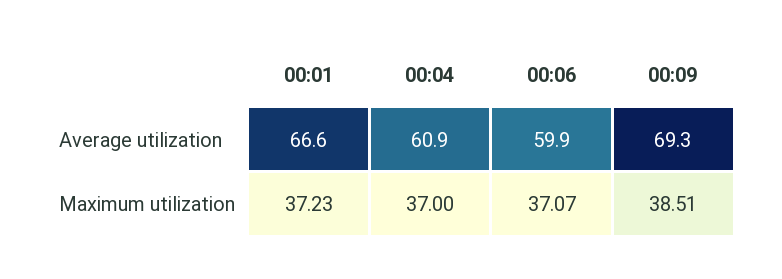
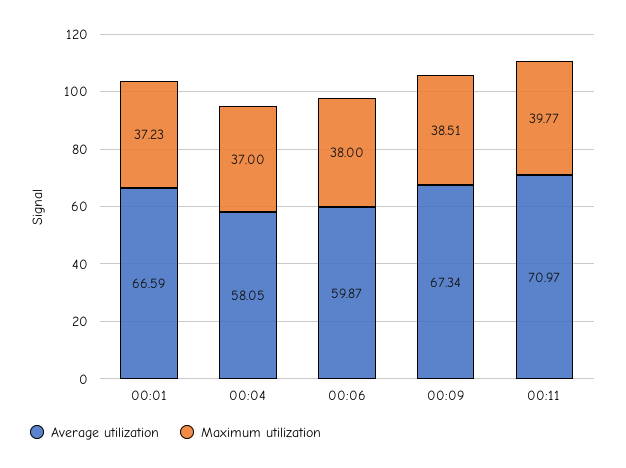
Average utilization, 00:04: 60.9 -> 58.05
Average utilization, 00:09: 69.3 -> 67.34
Maximum utilization, 00:06: 37.07 -> 38
Average utilization, 00:11: none -> 70.97
Maximum utilization, 00:11: none -> 39.77

